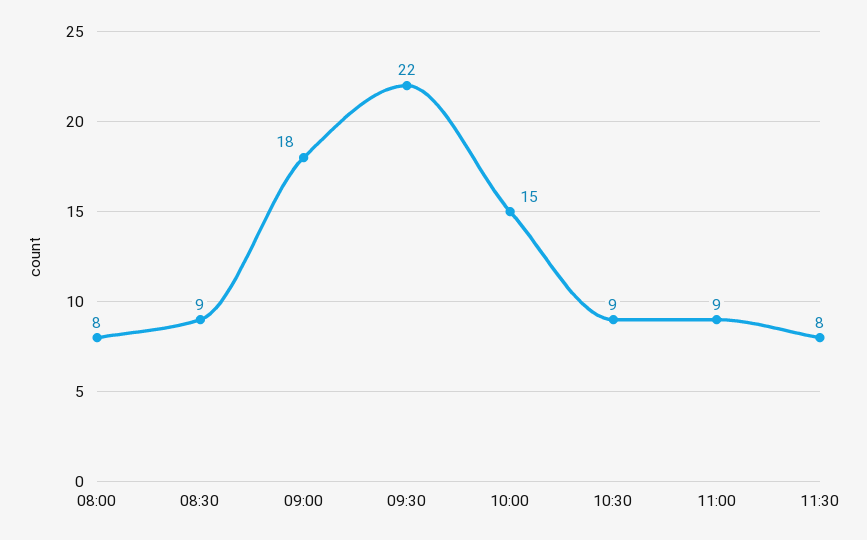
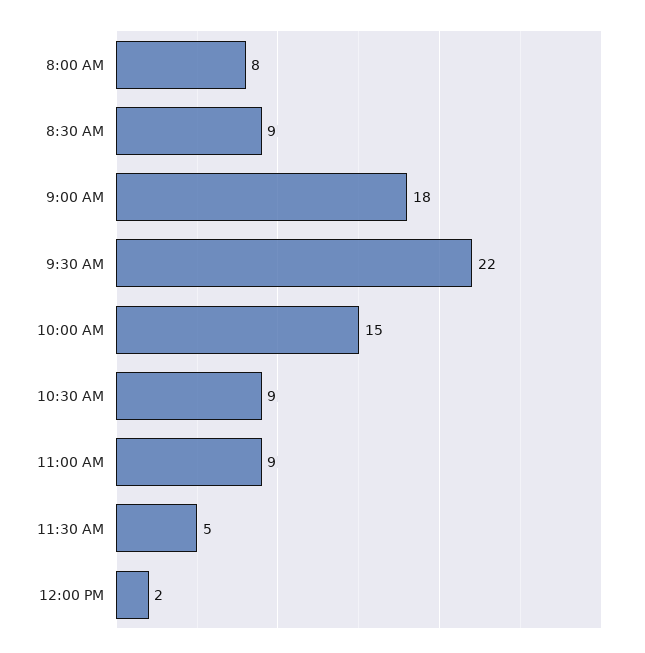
11:30: 8 -> 5
12:00 PM: none -> 2

